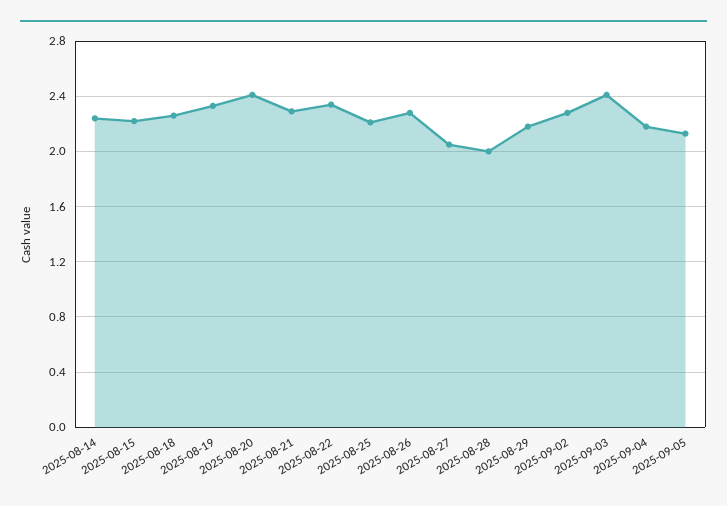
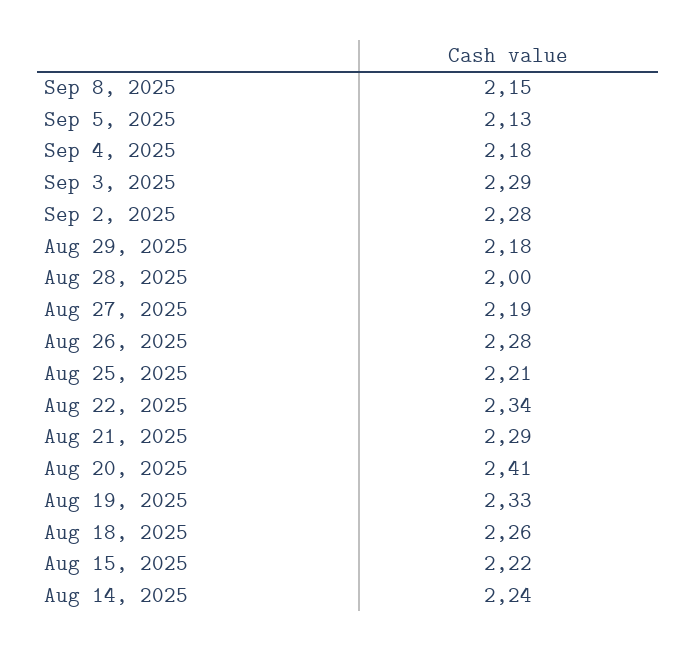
2025-08-27: 2.05 -> 2.19
2025-09-03: 2.4 -> 2.29
Sep 8, 2025: none -> 2.15

